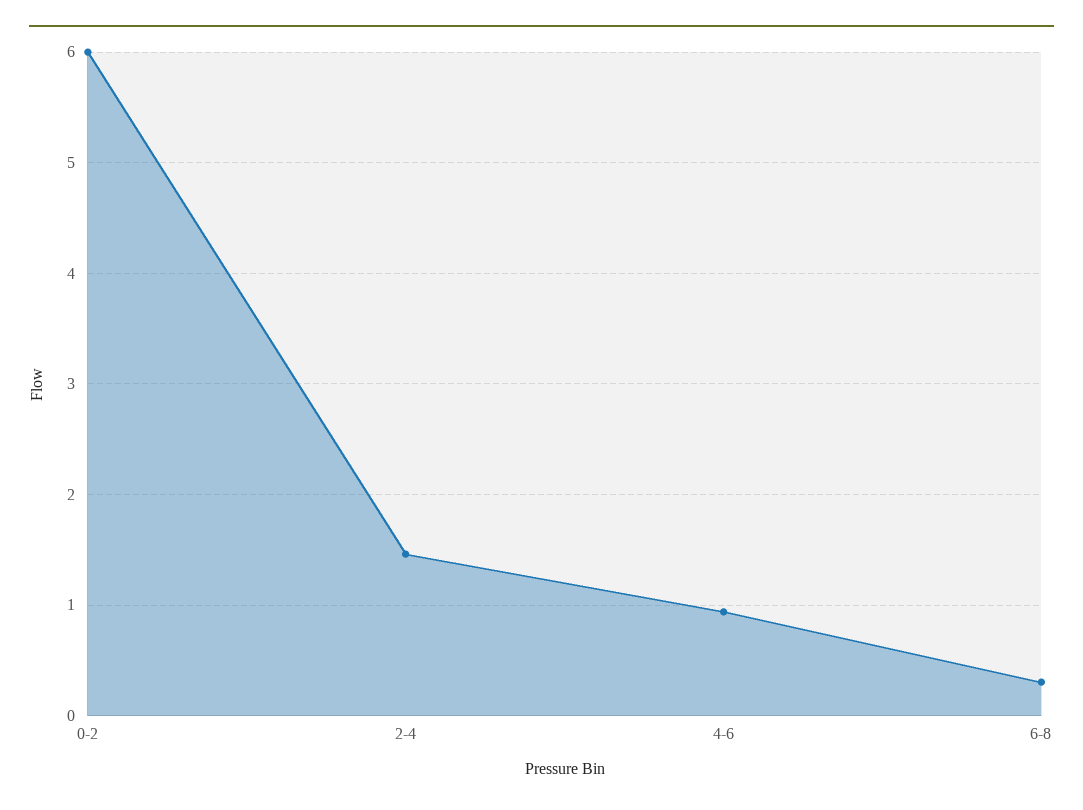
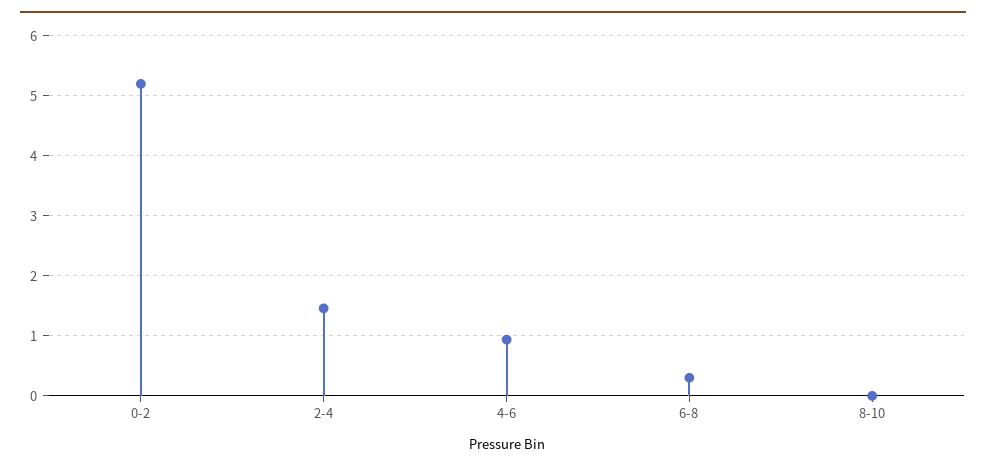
0-2: 6 -> 5.2
8-10: none -> 0

